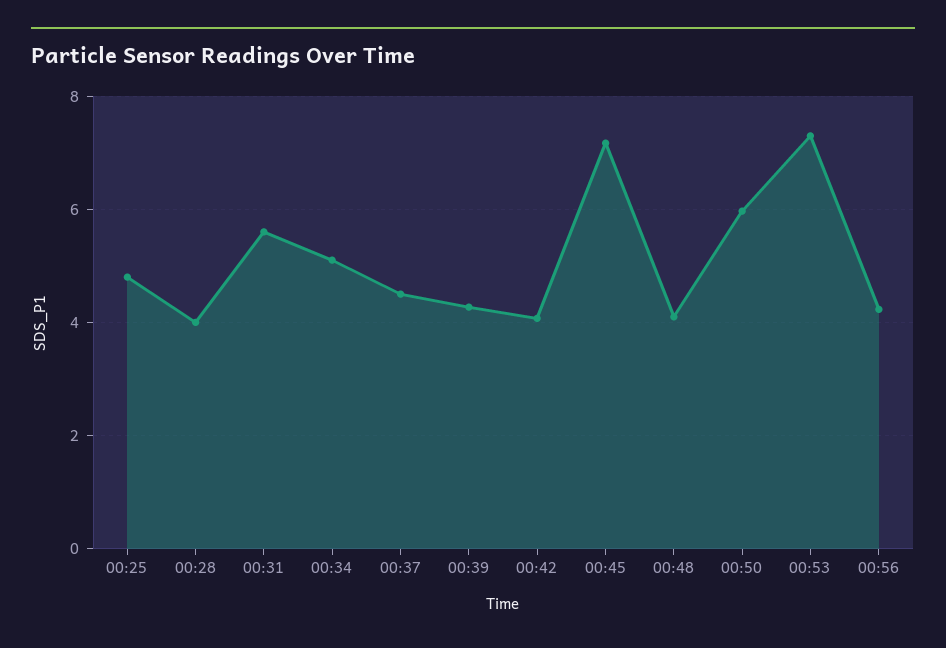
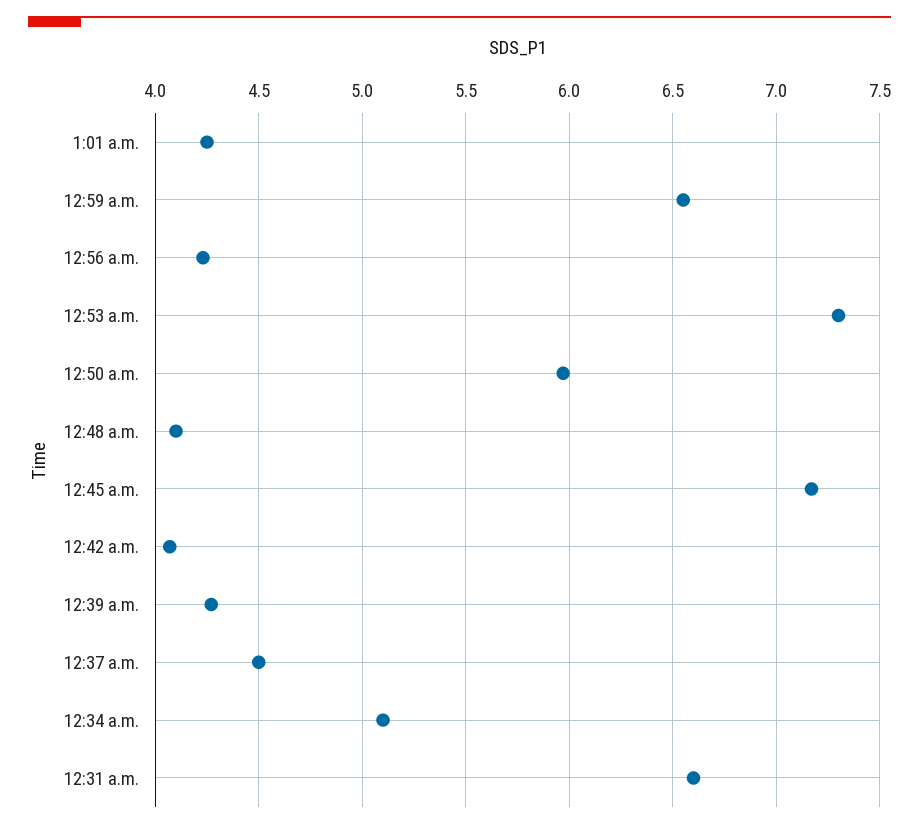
00:25: 4.8 -> none
00:28: 4 -> none
00:31: 5.6 -> 6.6
1:01 a.m.: none -> 4.25
12:59 a.m.: none -> 6.55

